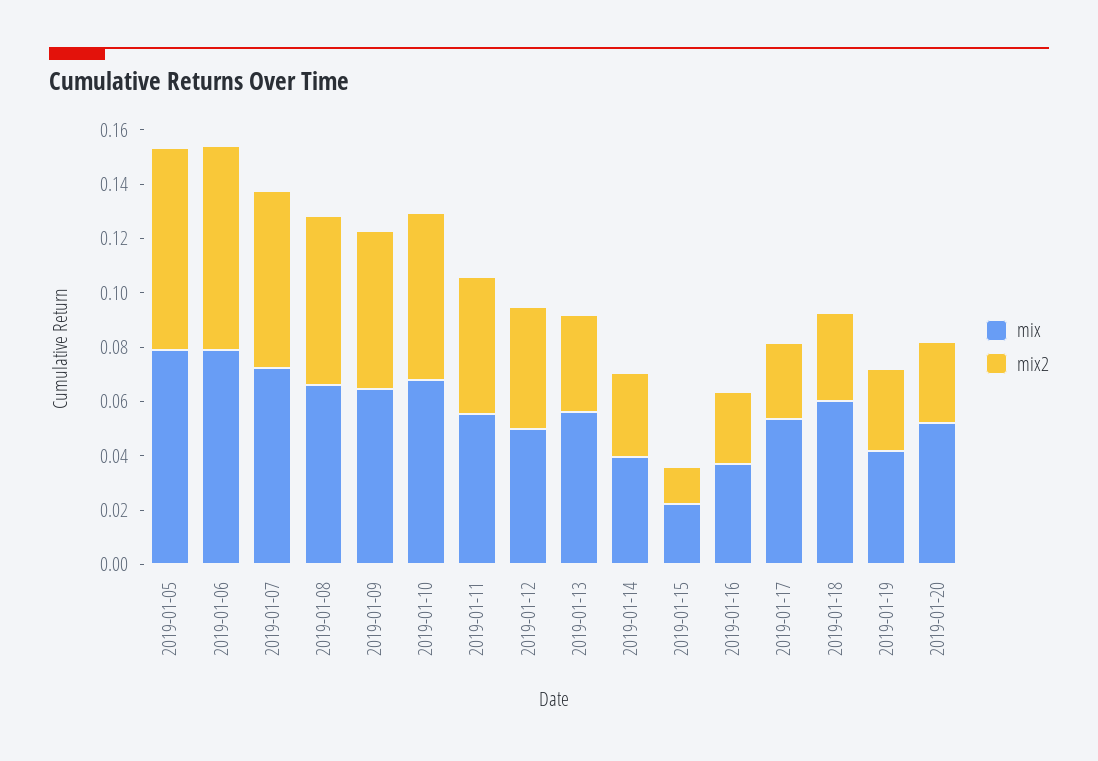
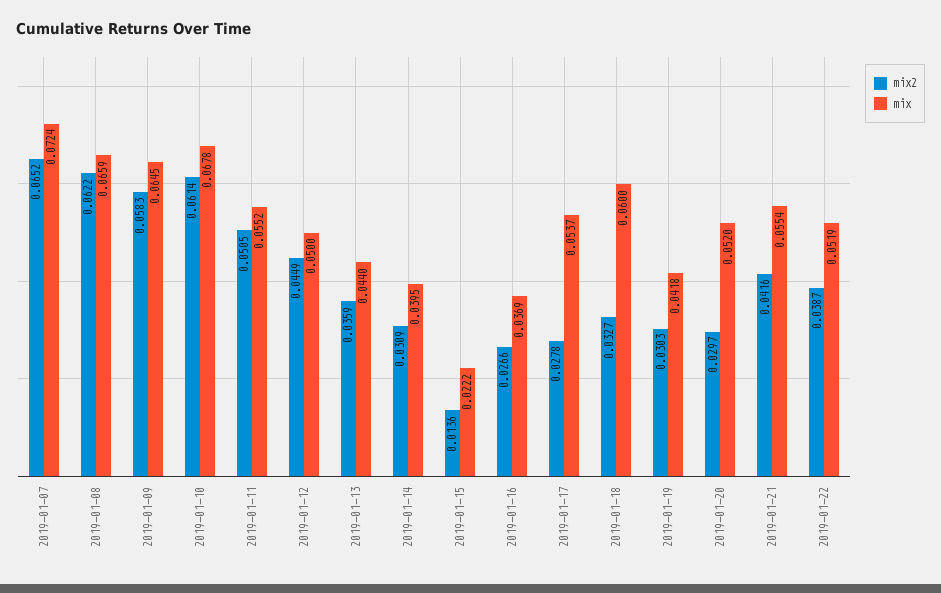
mix, 2019-01-05: 0.08 -> none
mix2, 2019-01-05: 0.075 -> none
mix, 2019-01-06: 0.08 -> none
mix2, 2019-01-06: 0.075 -> none
mix, 2019-01-13: 0.055 -> 0.044
mix2, 2019-01-21: none -> 0.0416
mix, 2019-01-21: none -> 0.0554
mix2, 2019-01-22: none -> 0.0387
mix, 2019-01-22: none -> 0.0519

